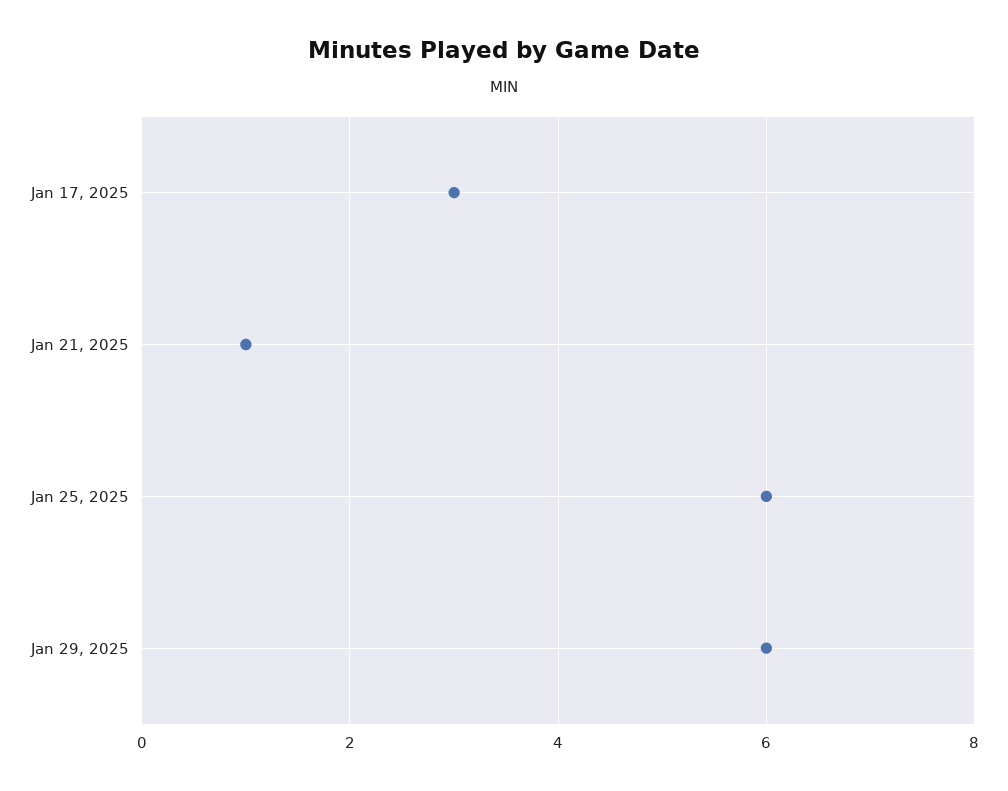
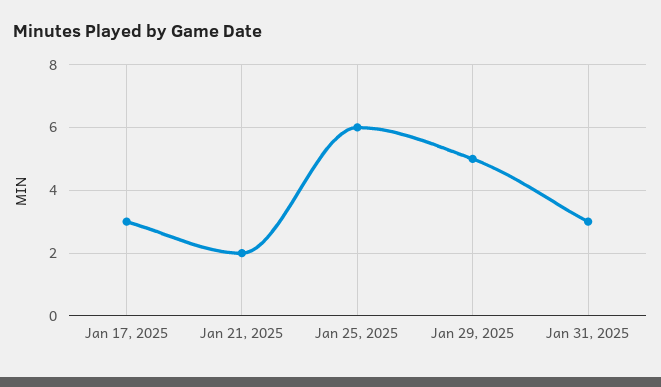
Jan 21, 2025: 1 -> 2
Jan 29, 2025: 6 -> 5
Jan 31, 2025: none -> 3

